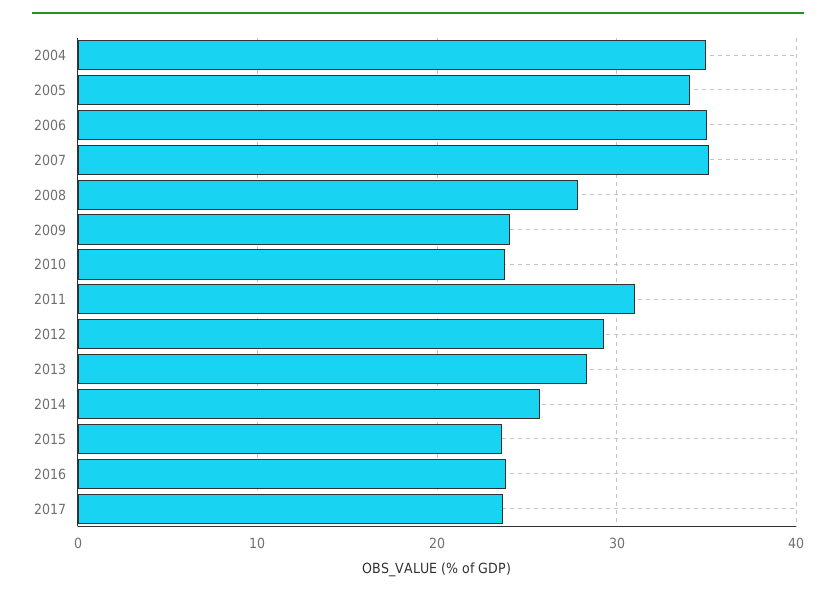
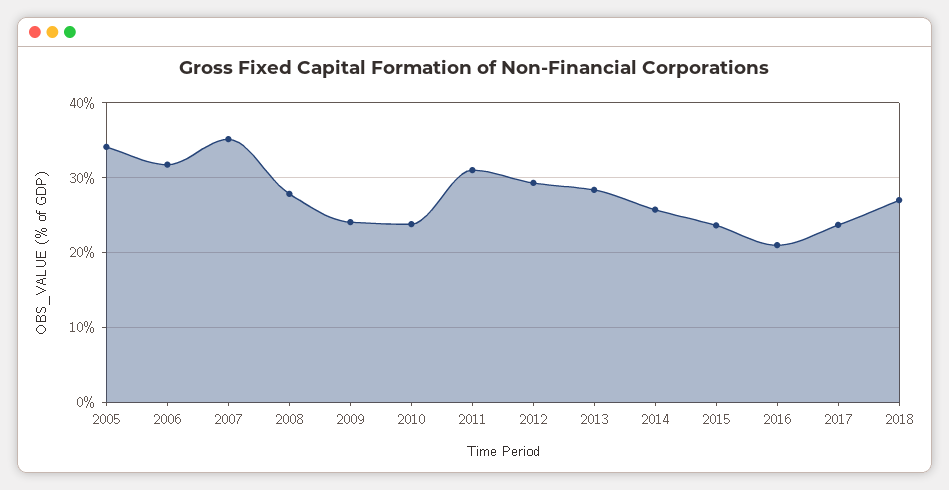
2004: 35 -> none
2006: 35 -> 32
2016: 24 -> 21
2018: none -> 27

